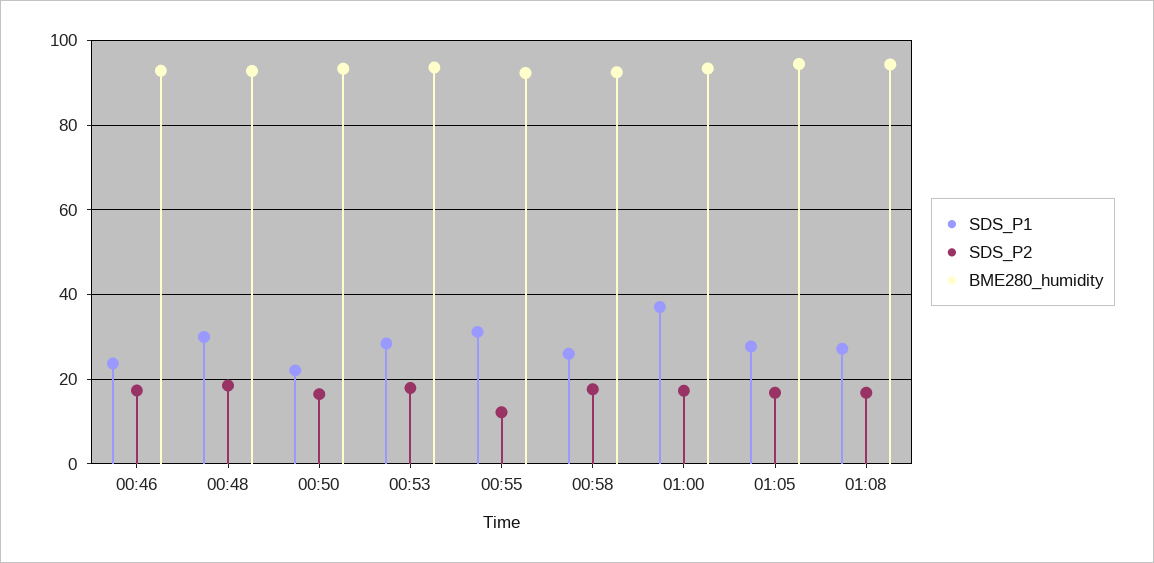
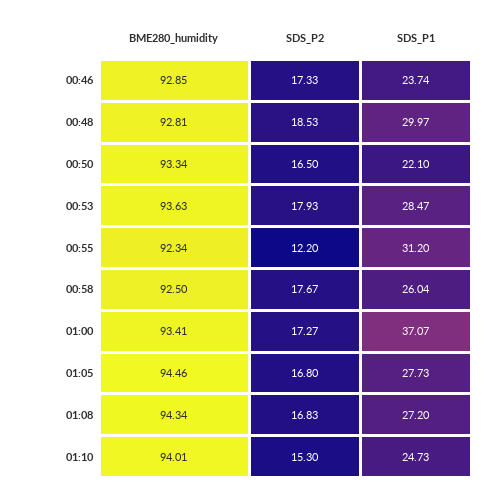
BME280_humidity, 01:10: none -> 94.01
SDS_P2, 01:10: none -> 15.3
SDS_P1, 01:10: none -> 24.73

